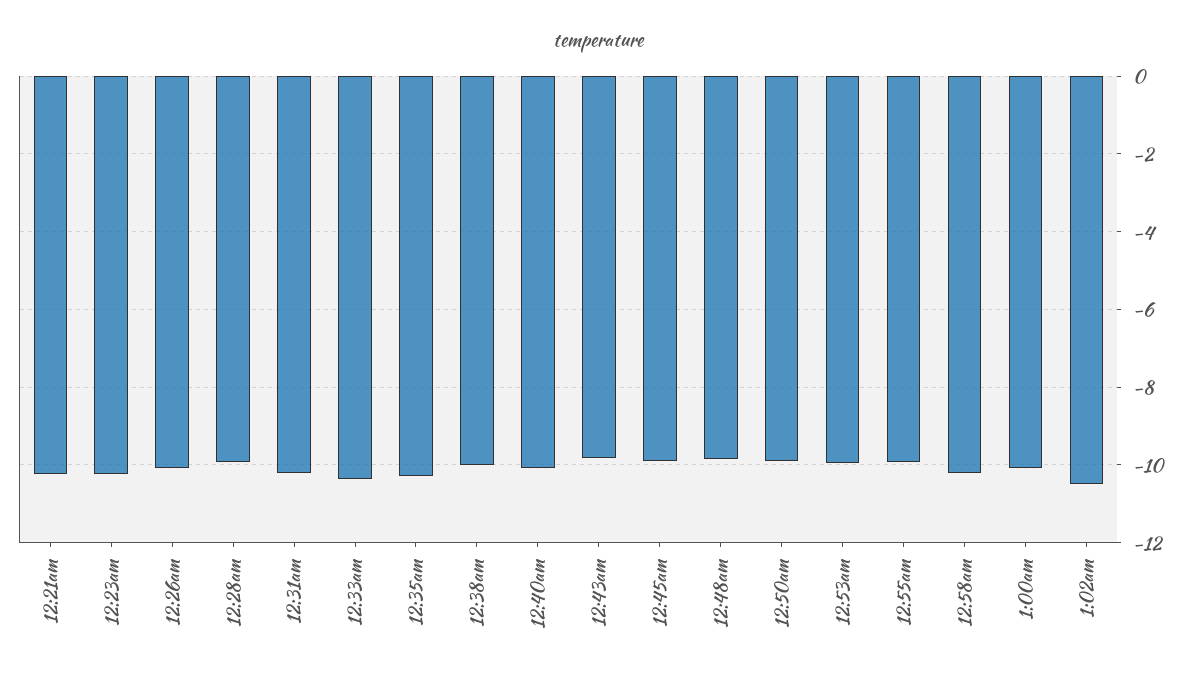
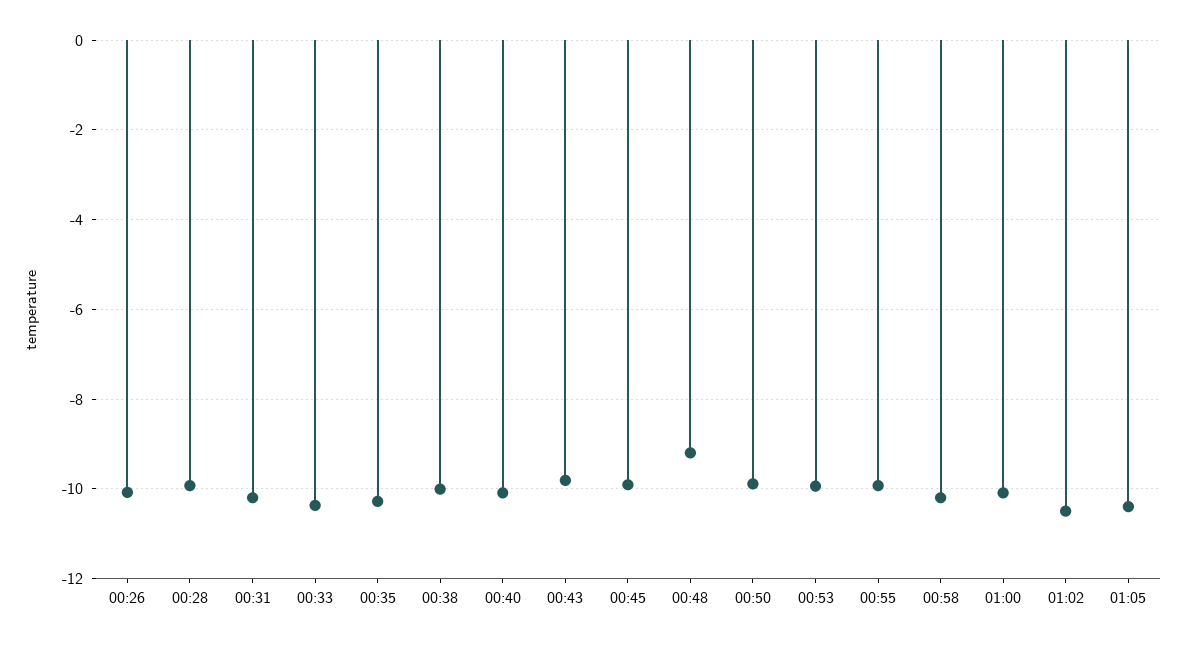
12:21am: -10.2 -> none
12:23am: -10.2 -> none
12:48am: -9.8 -> -9.2
01:05: none -> -10.4

